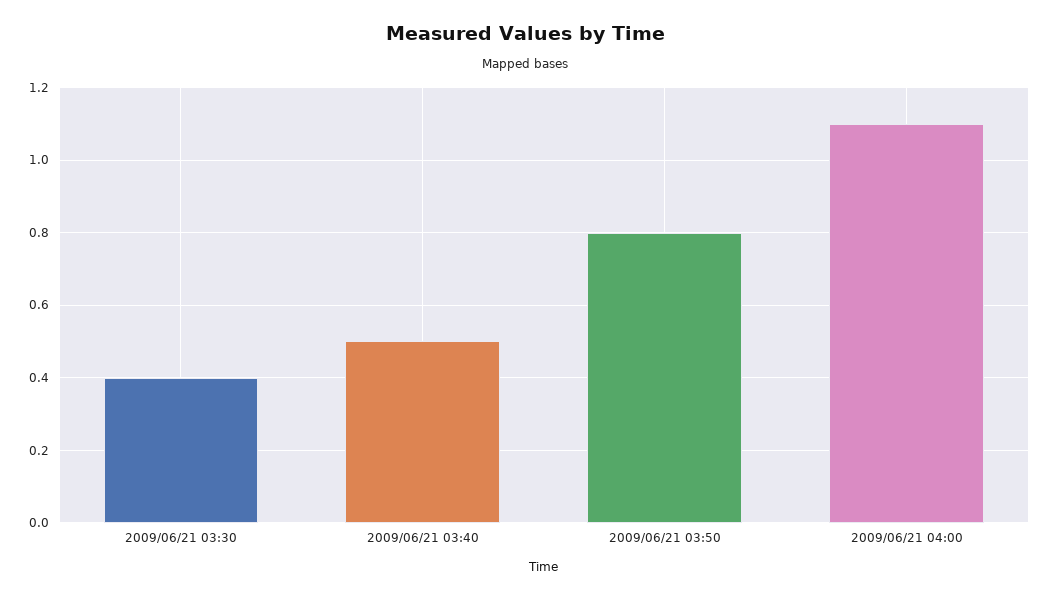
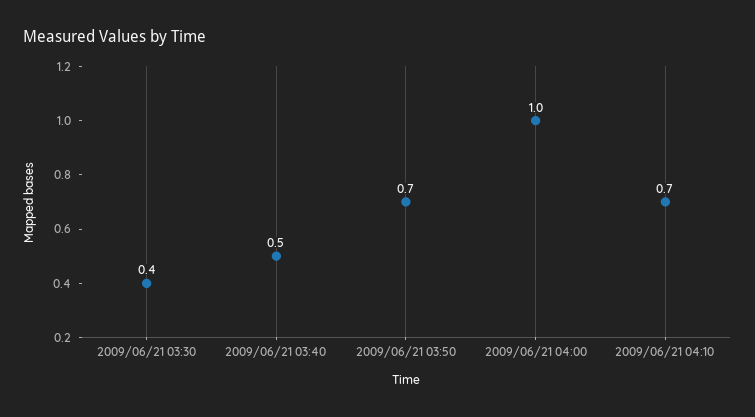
2009/06/21 03:50: 0.8 -> 0.7
2009/06/21 04:00: 1.1 -> 1
2009/06/21 04:10: none -> 0.7

